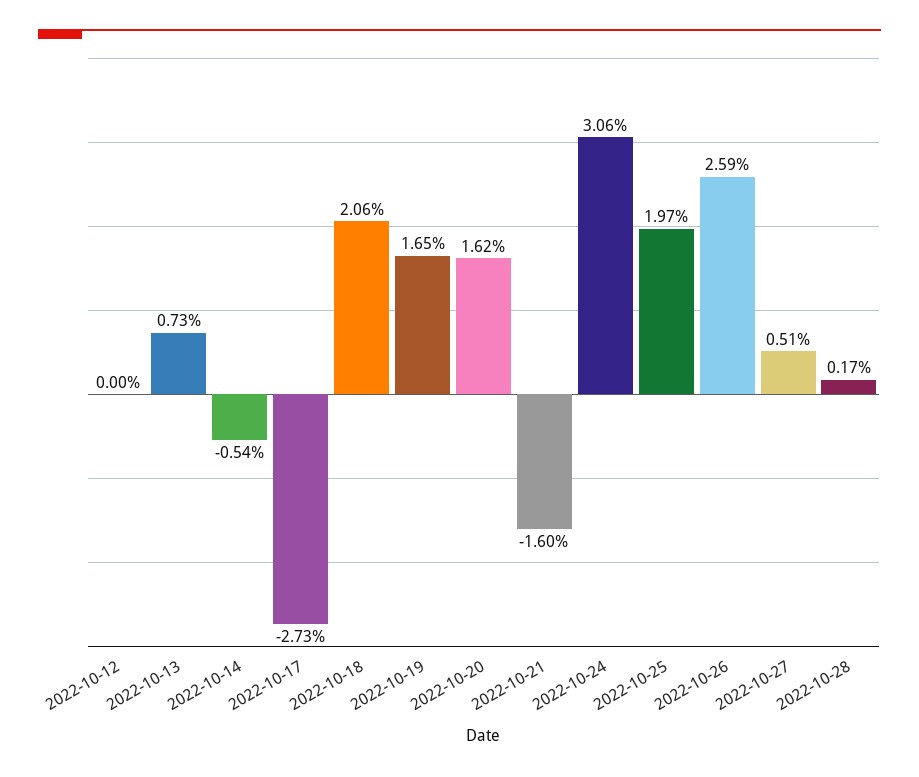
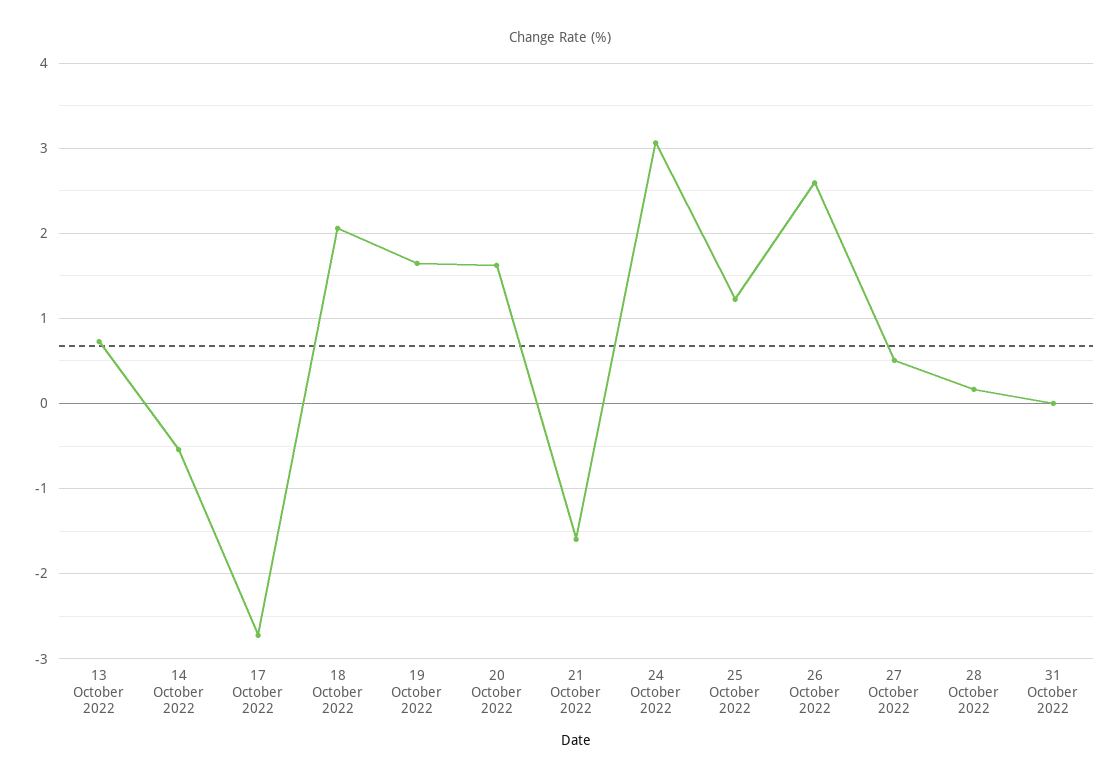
2022-10-12: 0 -> none
2022-10-25: 1.97 -> 1.2
31 October 2022: none -> 0

